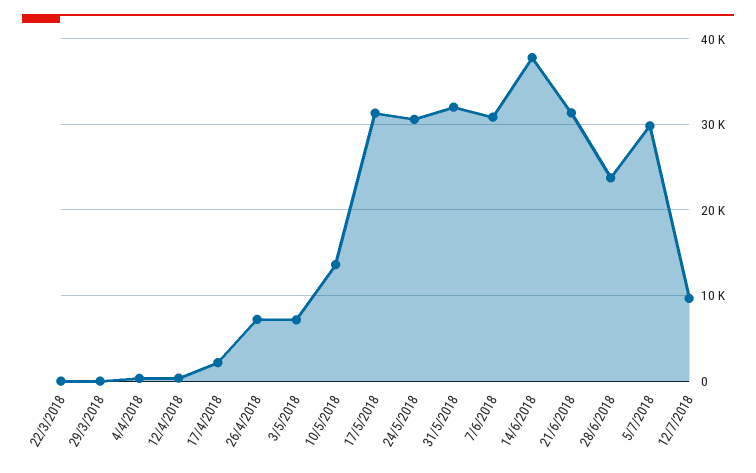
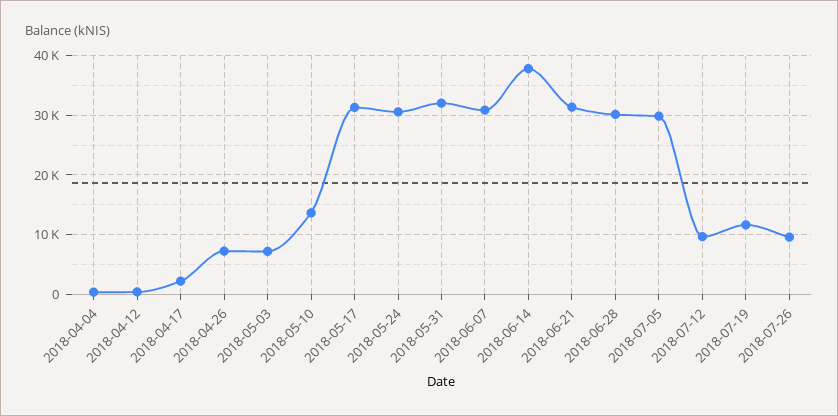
22/3/2018: 0 -> none
29/3/2018: 0 -> none
28/6/2018: 24000 -> 30000
2018-07-19: none -> 12000
2018-07-26: none -> 10000

